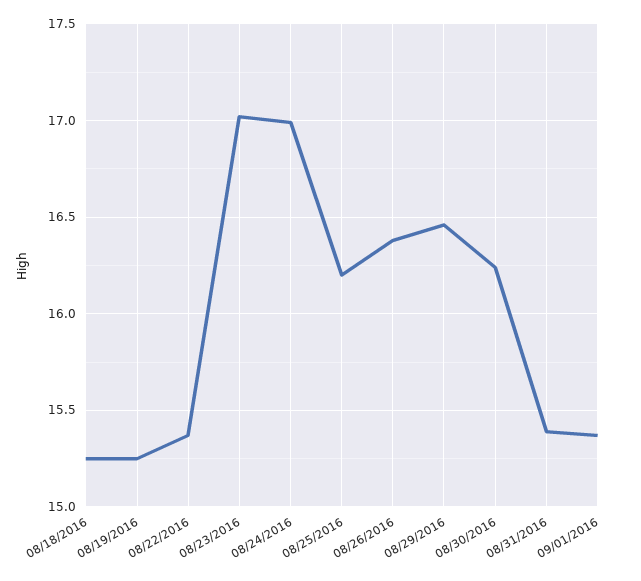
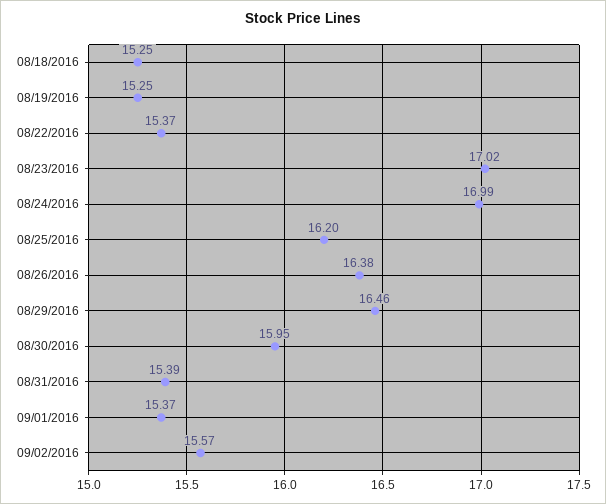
08/30/2016: 16.25 -> 15.95
09/02/2016: none -> 15.57

